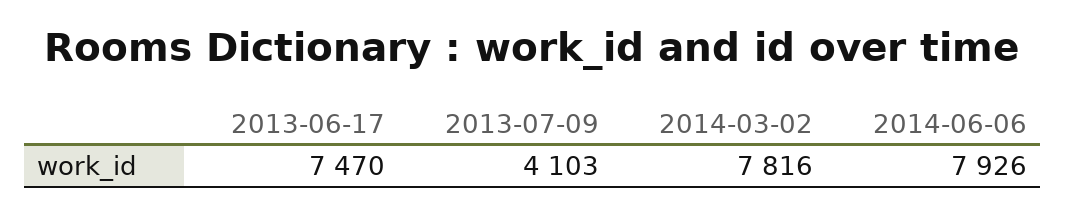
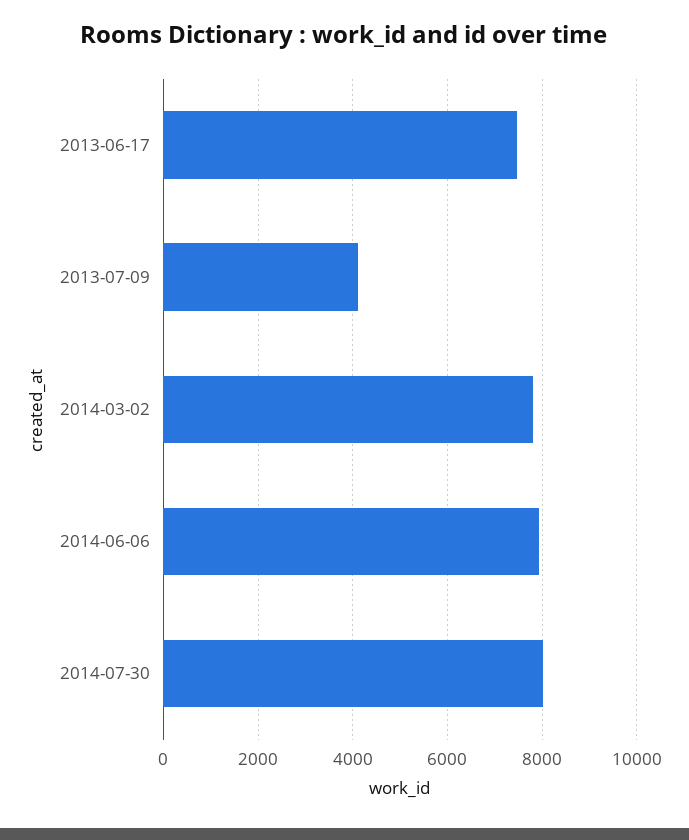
2014-07-30: none -> 8000

